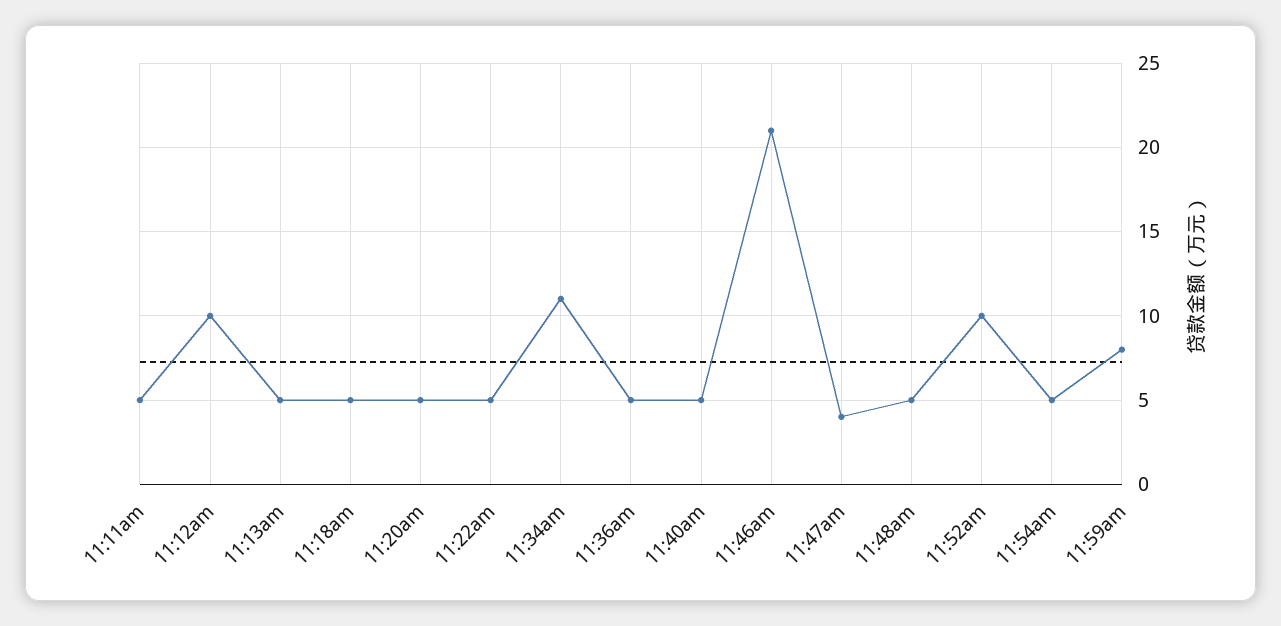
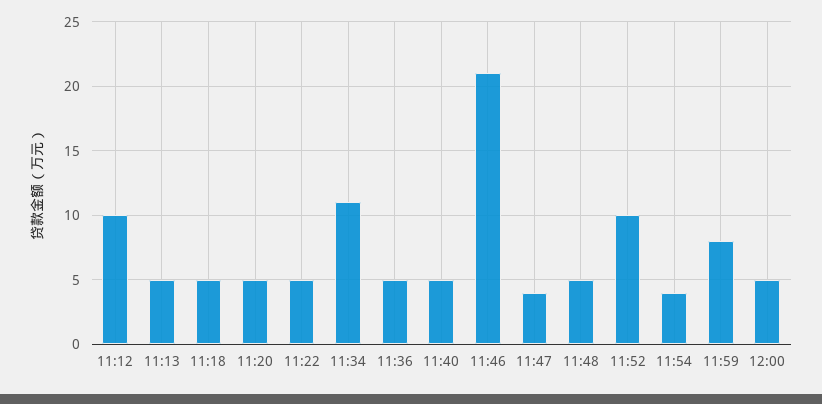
11:11am: 5 -> none
11:54am: 5 -> 4
12:00: none -> 5

